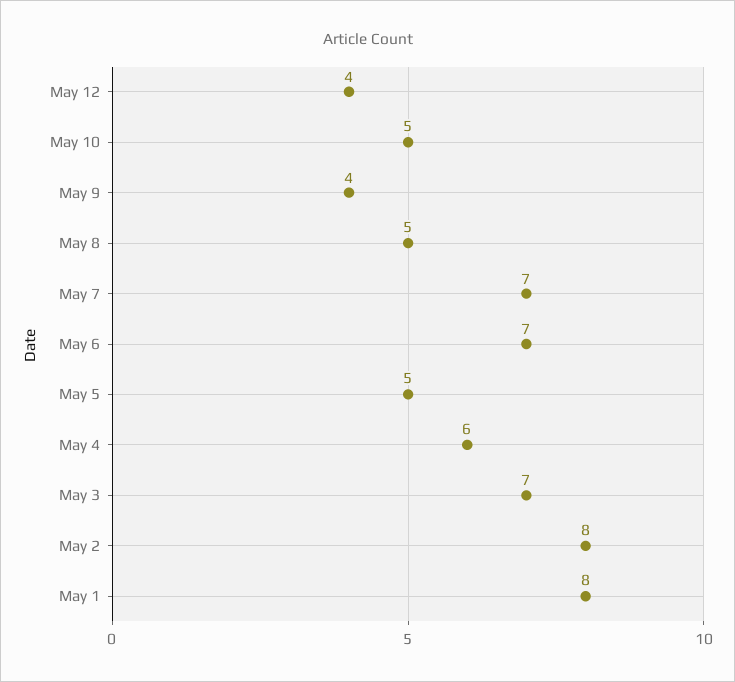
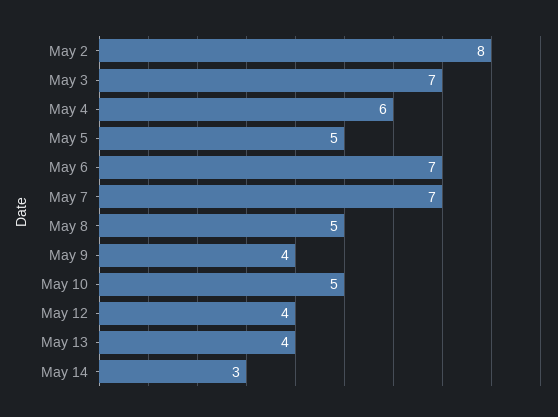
May 1: 8 -> none
May 13: none -> 4
May 14: none -> 3

